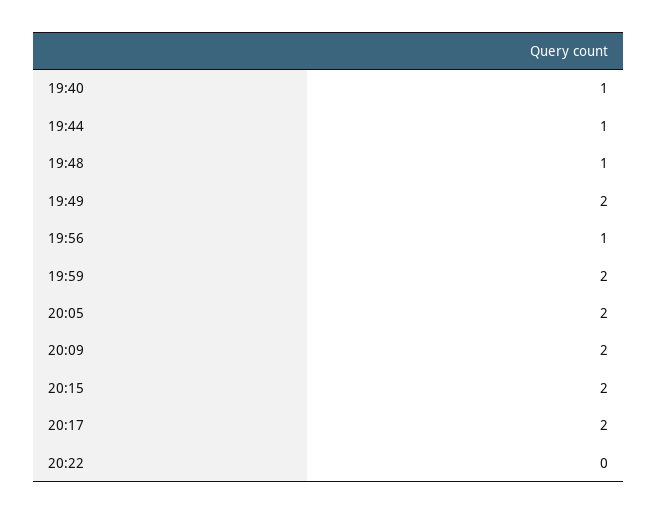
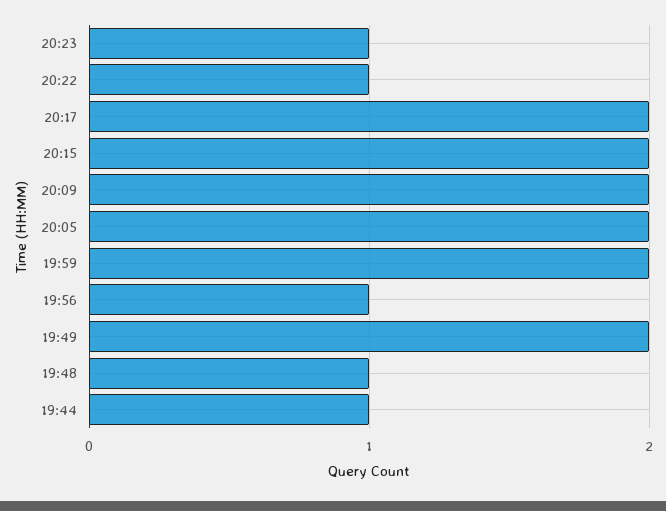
19:40: 1 -> none
20:22: 0 -> 1
20:23: none -> 1

